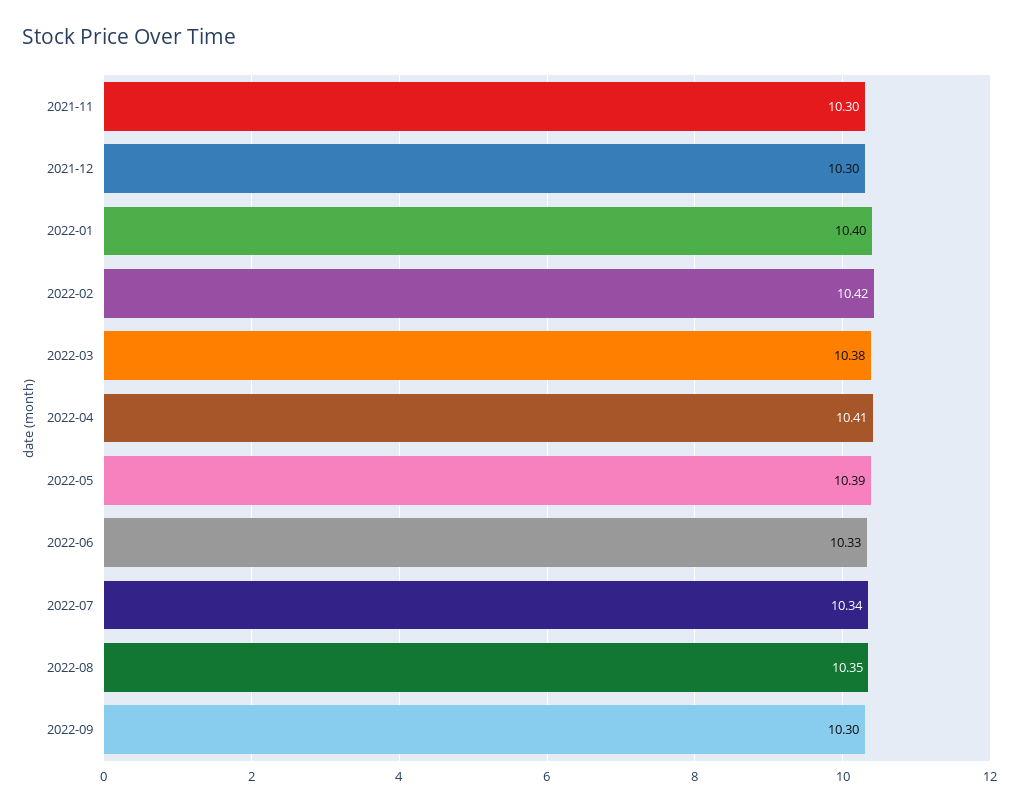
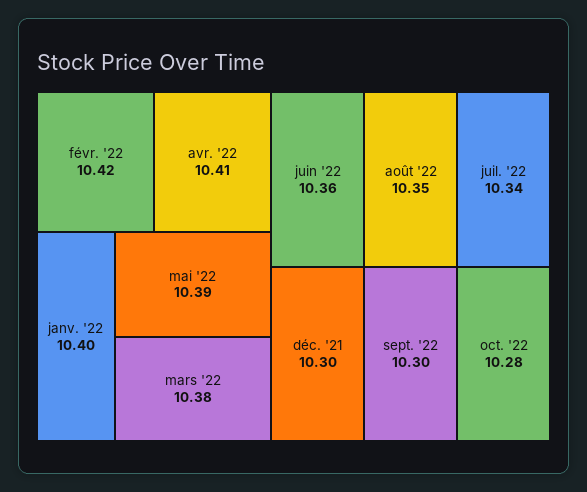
2021-11: 10.3 -> none
2022-06: 10.33 -> 10.36
oct. '22: none -> 10.28

